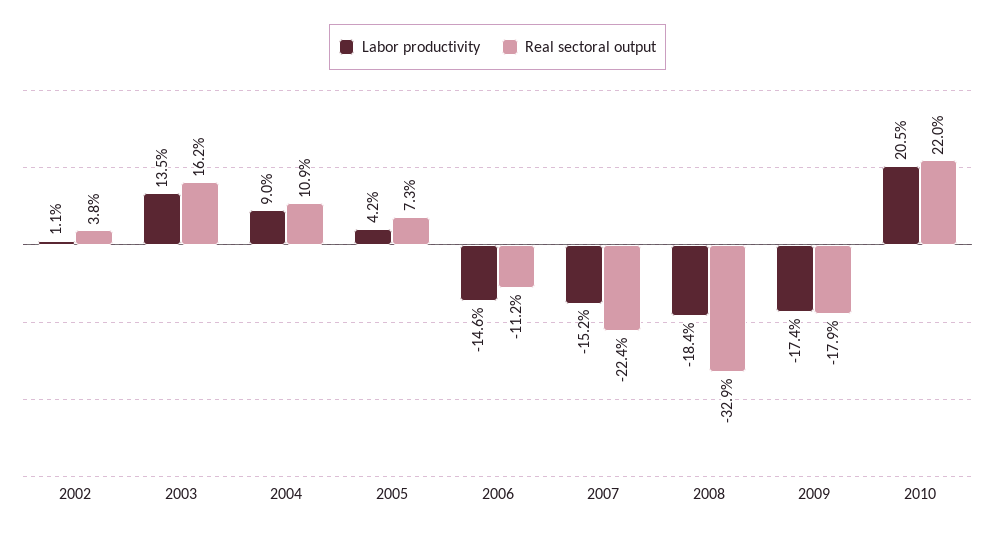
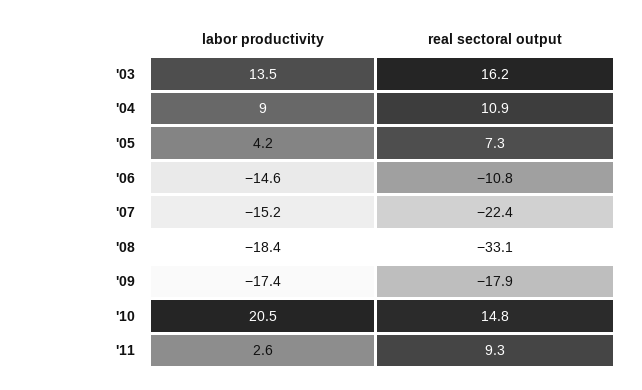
Labor productivity, 2002: 1.1 -> none
Real sectoral output, 2002: 3.8 -> none
Real sectoral output, 2006: -11.2 -> -10.8
Real sectoral output, 2008: -32.9 -> -33.1
Real sectoral output, 2010: 22 -> 14.8
Labor productivity, '11: none -> 2.6
Real sectoral output, '11: none -> 9.3

